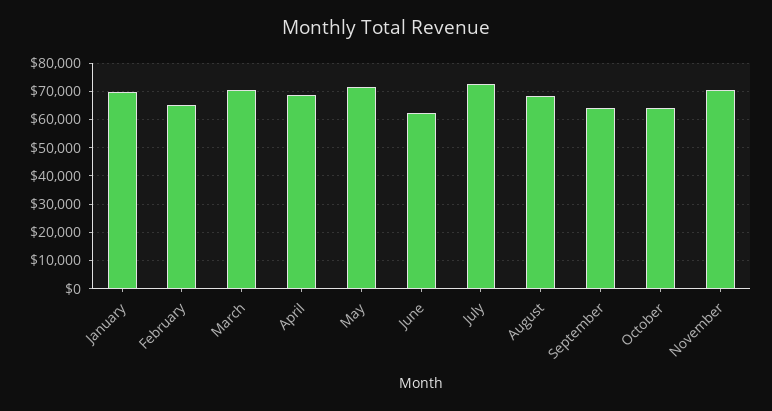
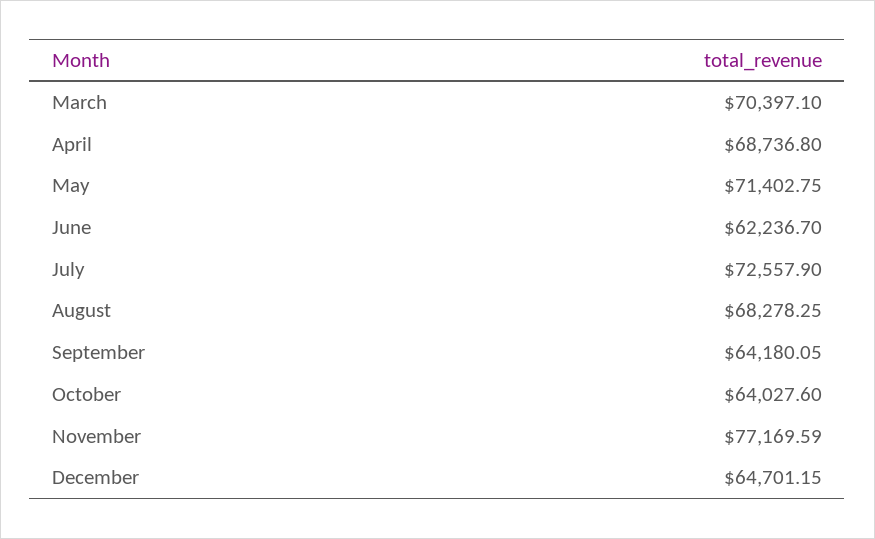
January: 70000 -> none
February: 65000 -> none
November: 70000 -> 77169.59
December: none -> 64701.15

